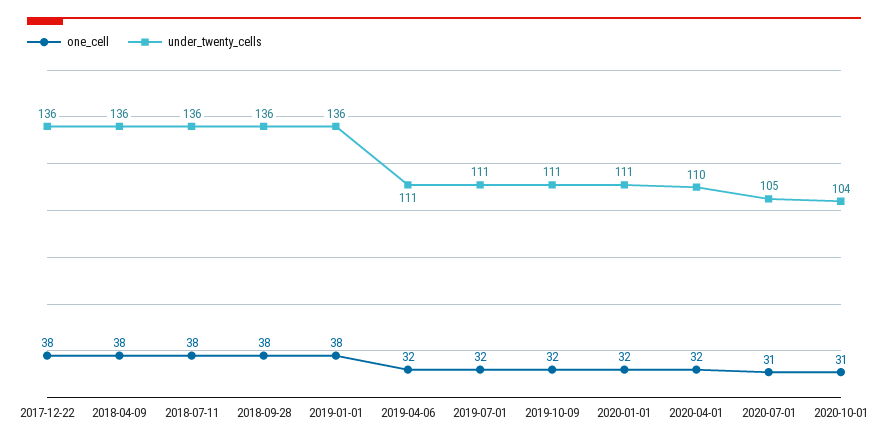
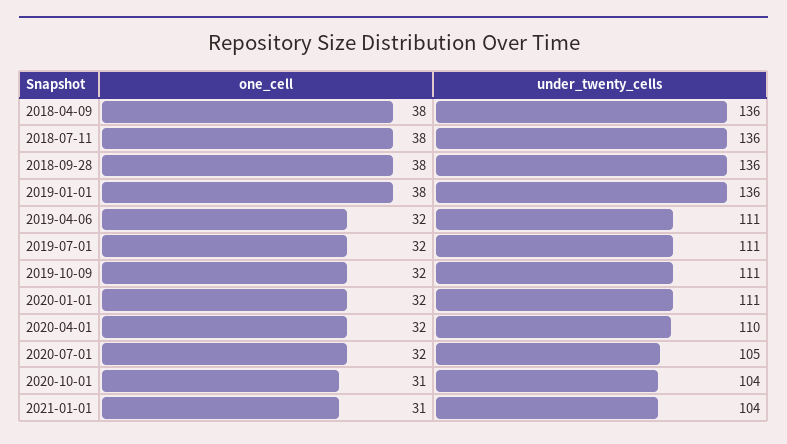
one_cell, 2017-12-22: 38 -> none
under_twenty_cells, 2017-12-22: 136 -> none
one_cell, 2020-07-01: 31 -> 32
one_cell, 2021-01-01: none -> 31
under_twenty_cells, 2021-01-01: none -> 104

